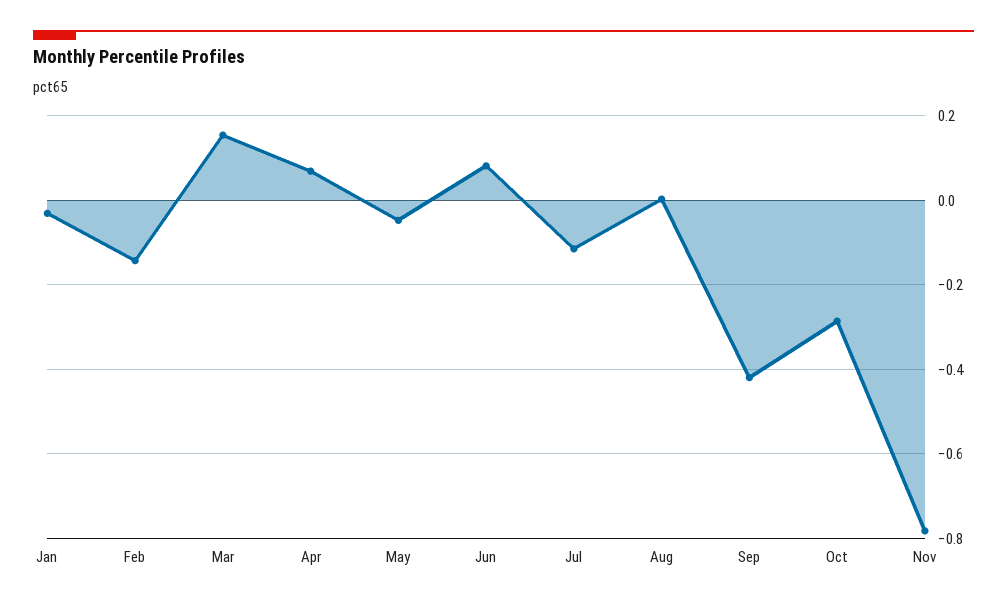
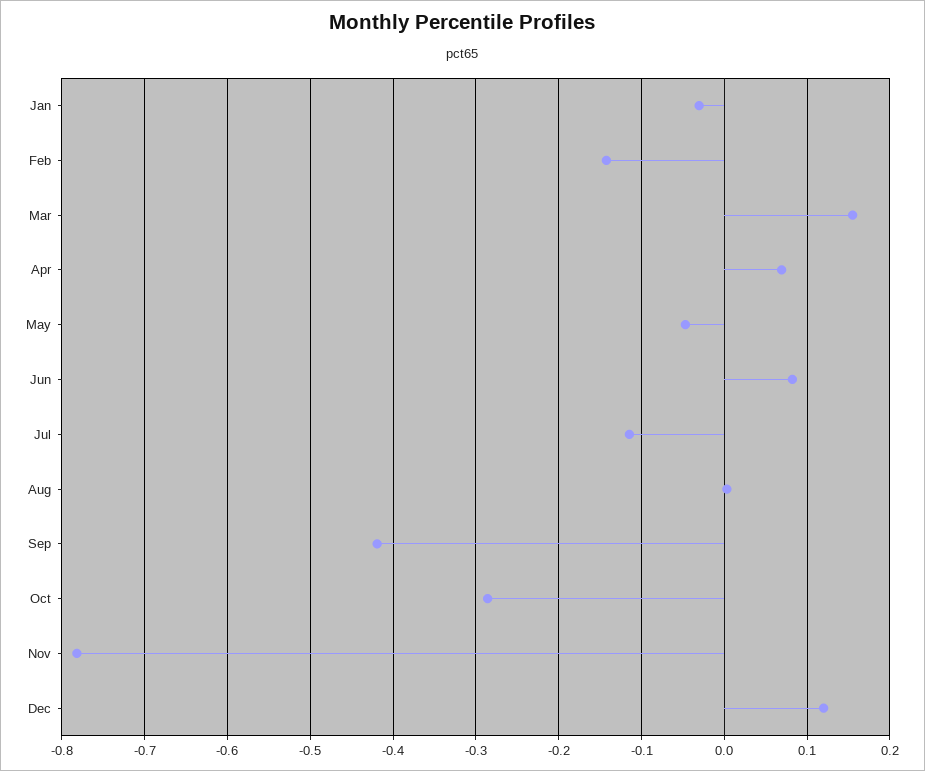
Dec: none -> 0.12

